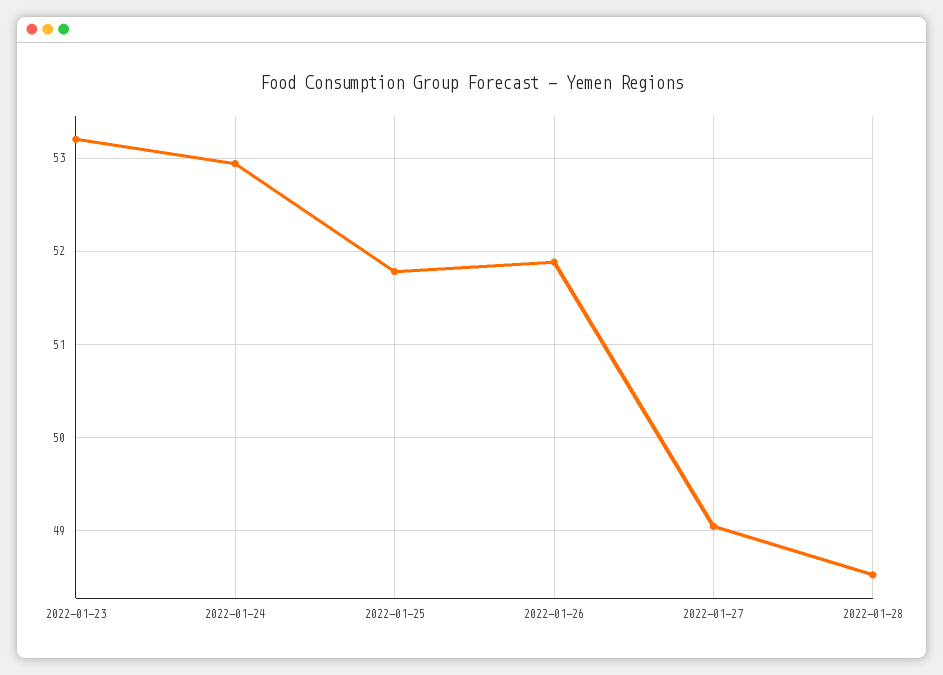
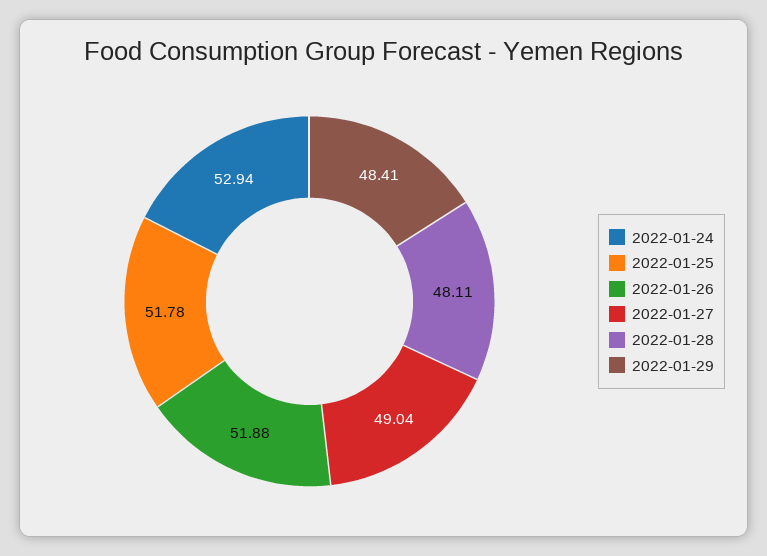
2022-01-23: 53.2 -> none
2022-01-28: 48.5 -> 48.11
2022-01-29: none -> 48.41

